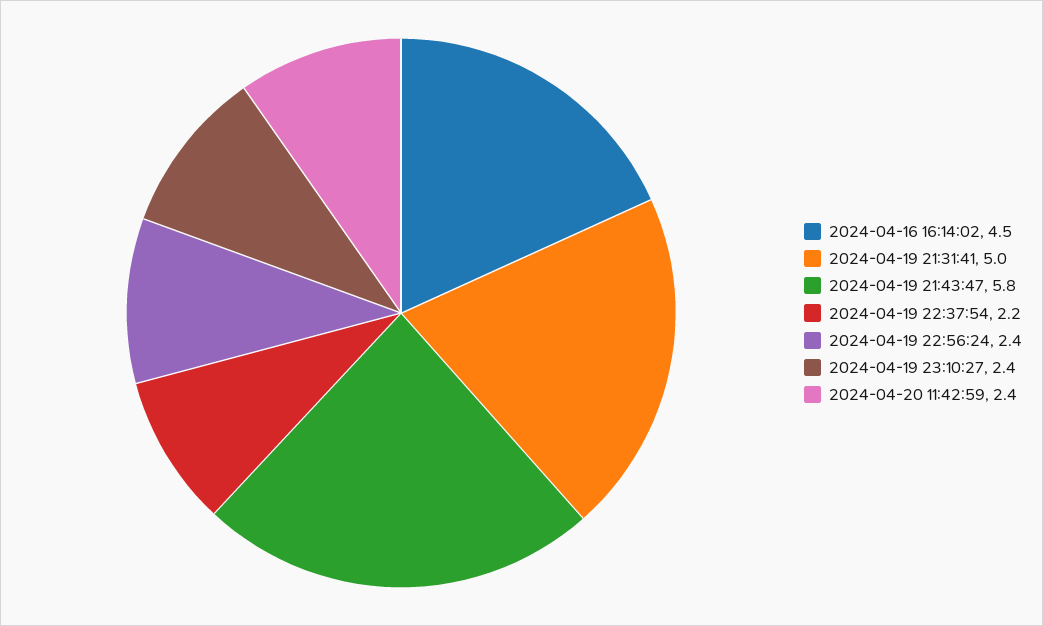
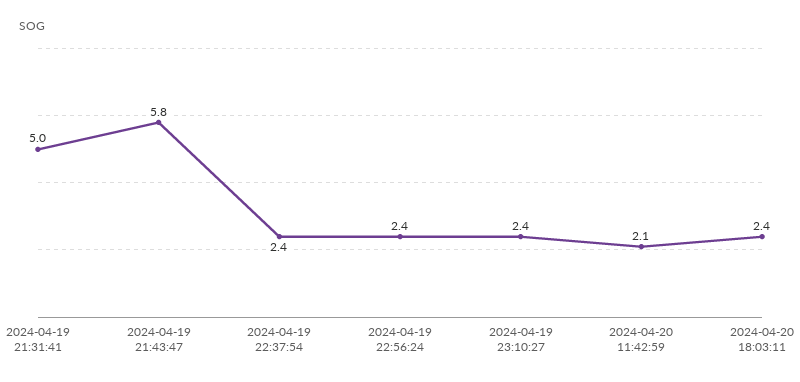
2024-04-16 16:14:02: 4.5 -> none
2024-04-19 22:37:54: 2.2 -> 2.4
2024-04-20 11:42:59: 2.4 -> 2.1
2024-04-20 18:03:11: none -> 2.4

